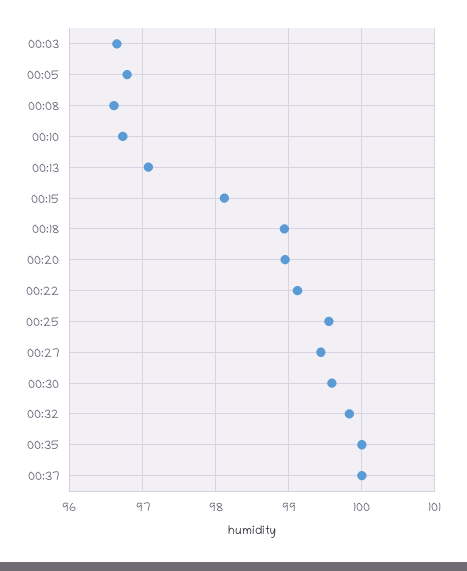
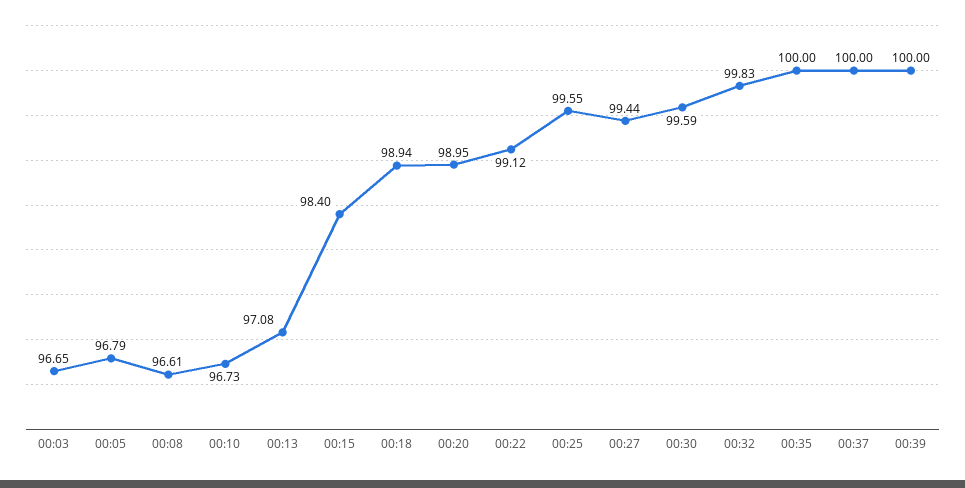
00:15: 98.1 -> 98.4
00:39: none -> 100

